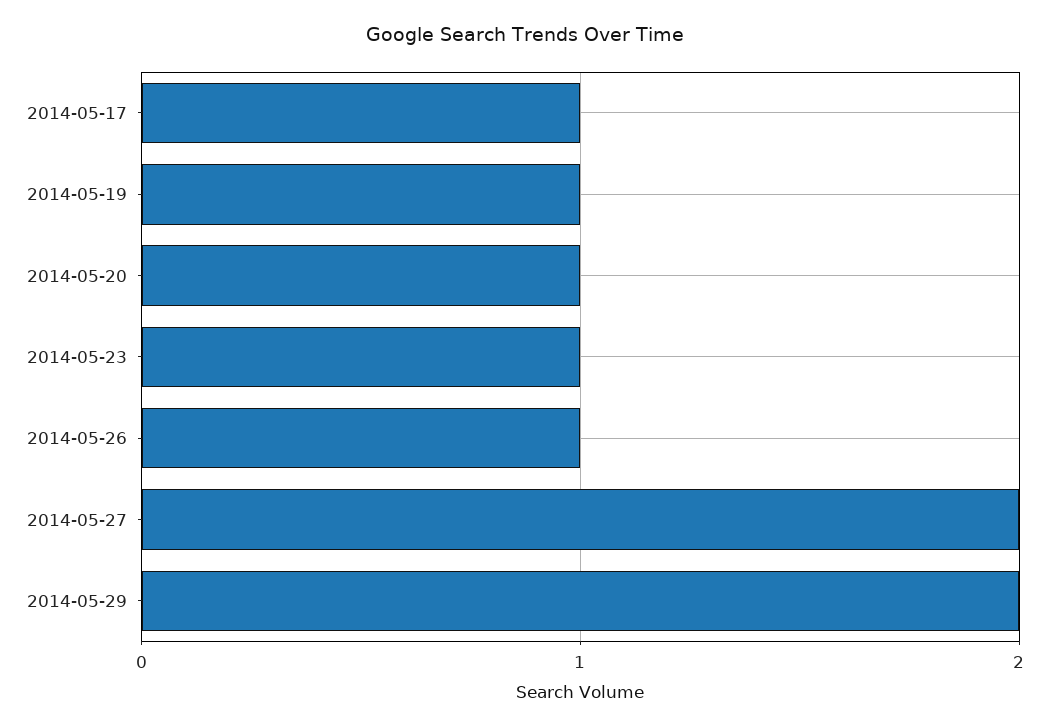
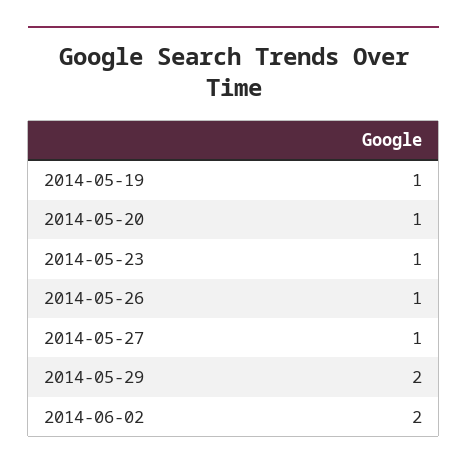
2014-05-17: 1 -> none
2014-05-27: 2 -> 1
2014-06-02: none -> 2

